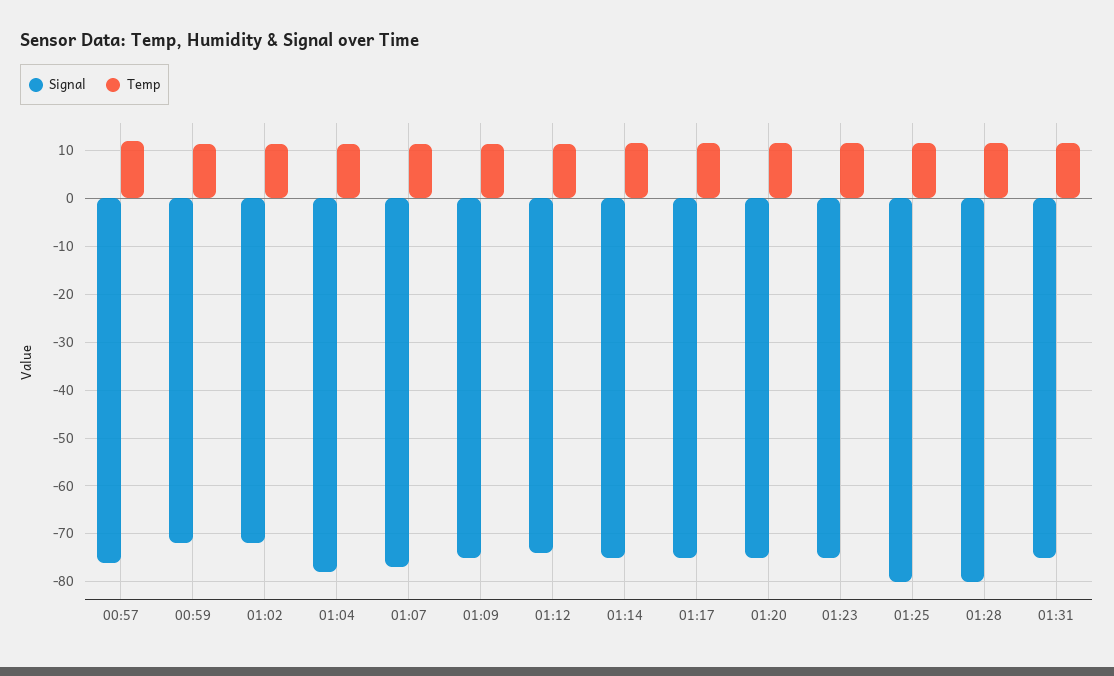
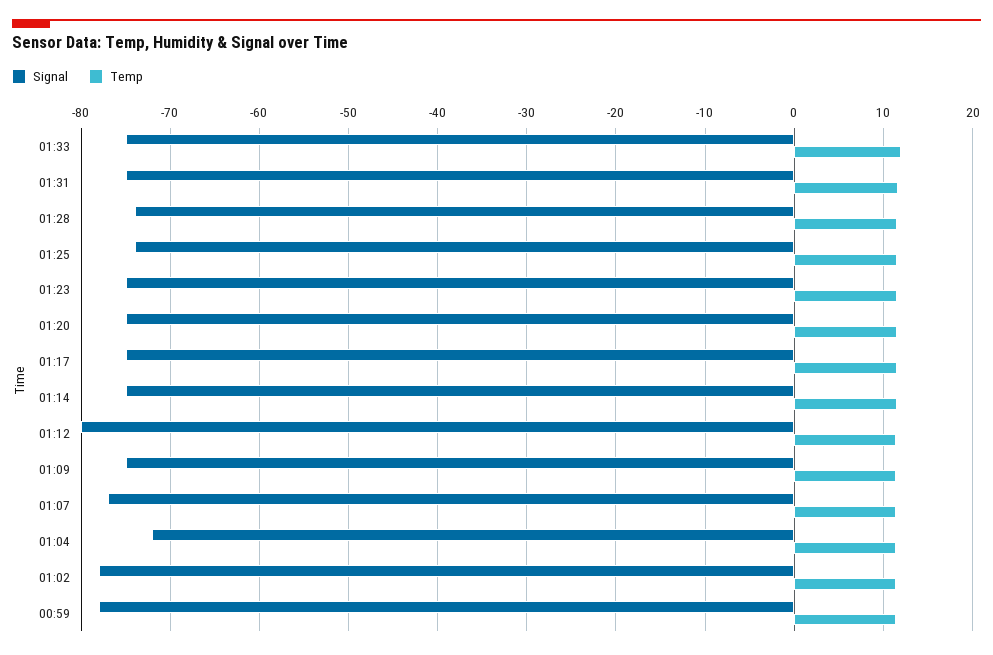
Signal, 00:57: -76 -> none
Temp, 00:57: 12 -> none
Signal, 00:59: -72 -> -78
Signal, 01:02: -72 -> -78
Signal, 01:04: -78 -> -72
Signal, 01:12: -74 -> -80
Signal, 01:25: -80 -> -74
Signal, 01:28: -80 -> -74
Signal, 01:33: none -> -75
Temp, 01:33: none -> 12

